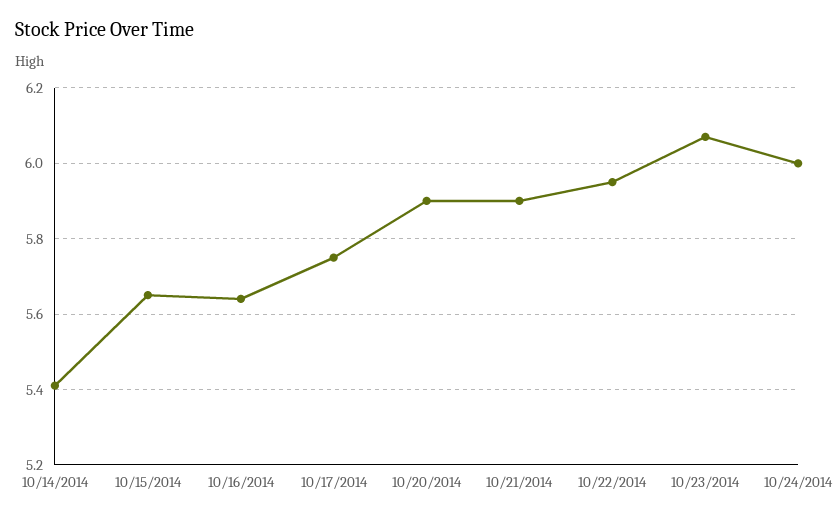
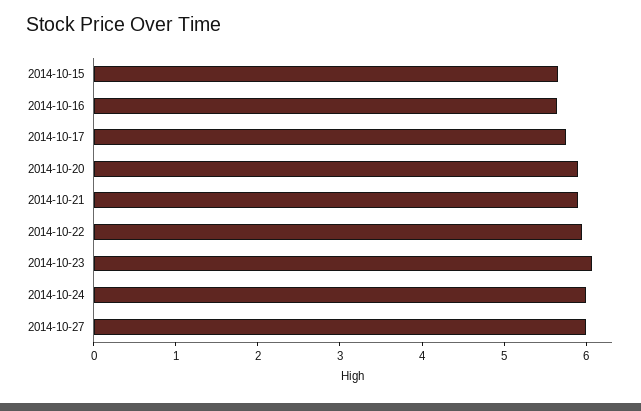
10/14/2014: 5.4 -> none
2014-10-27: none -> 6

